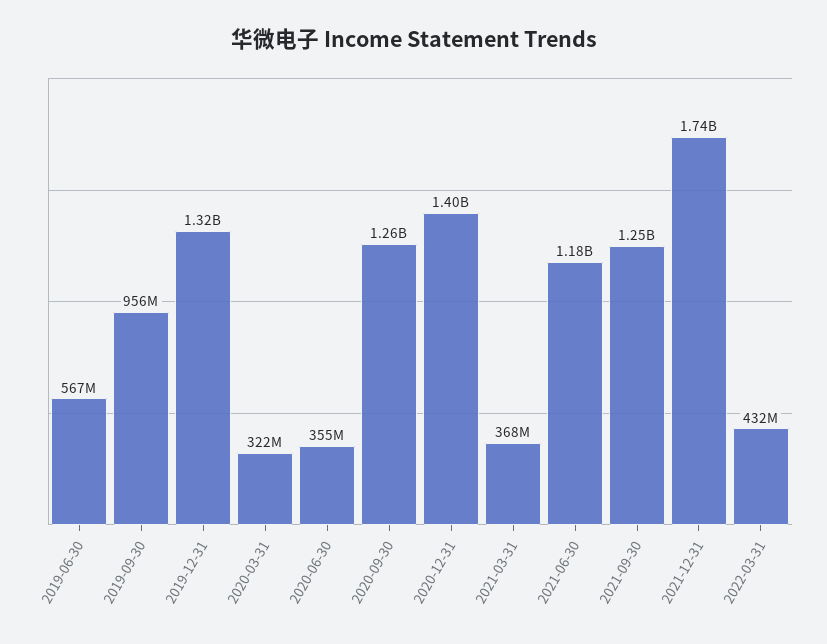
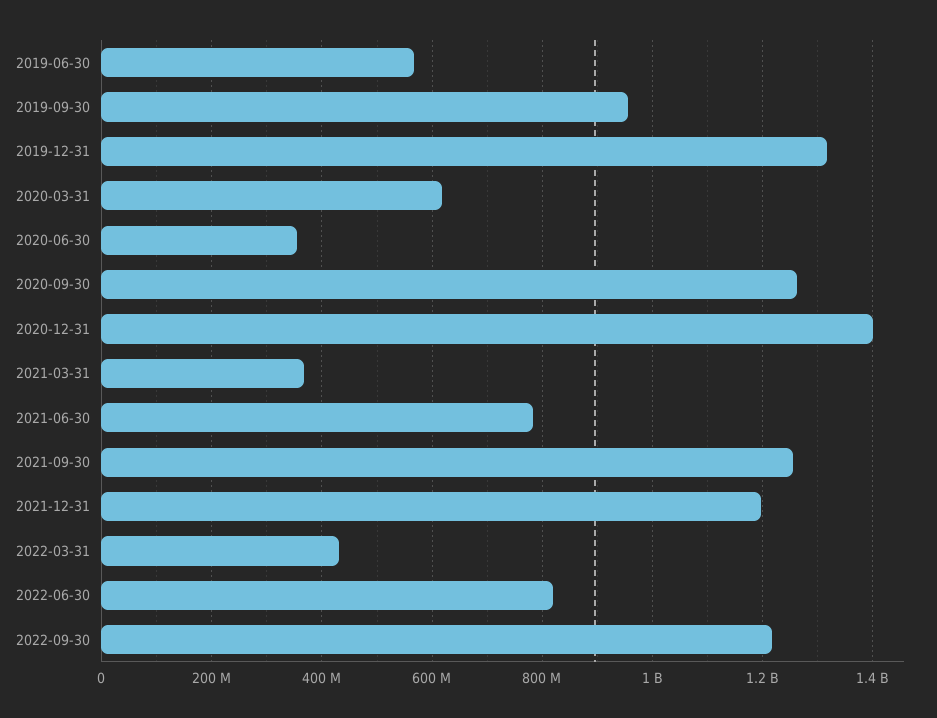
2020-03-31: 322000000 -> 620000000
2021-06-30: 1180000000 -> 780000000
2021-12-31: 1740000000 -> 1200000000
2022-06-30: none -> 820000000
2022-09-30: none -> 1220000000

